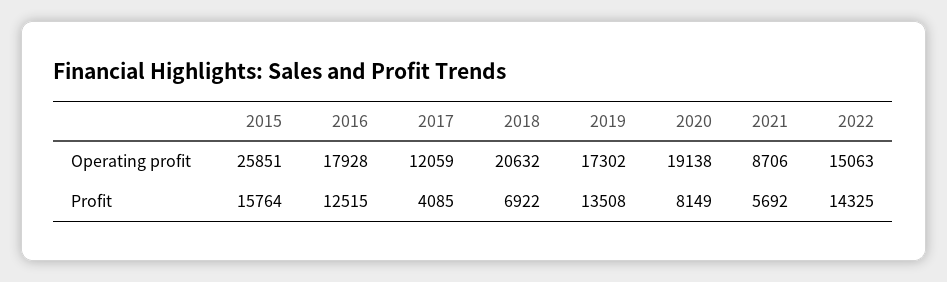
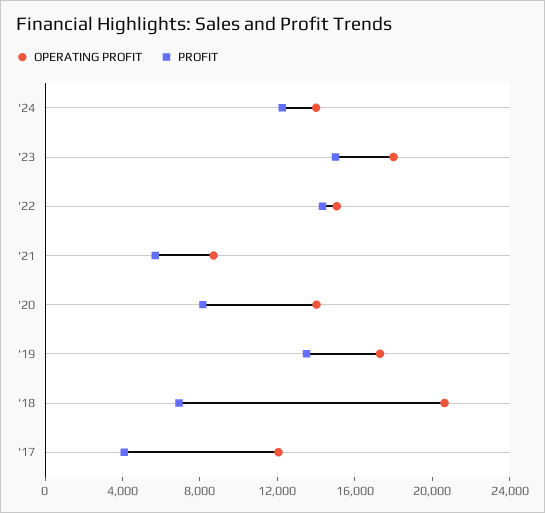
Operating profit, 2015: 25851 -> none
Operating profit, 2016: 17928 -> none
Operating profit, 2020: 19138 -> 14000
Profit, 2015: 15764 -> none
Profit, 2016: 12515 -> none
Operating profit, '24: none -> 14000
Profit, '24: none -> 12000
Operating profit, '23: none -> 18000
Profit, '23: none -> 15000

